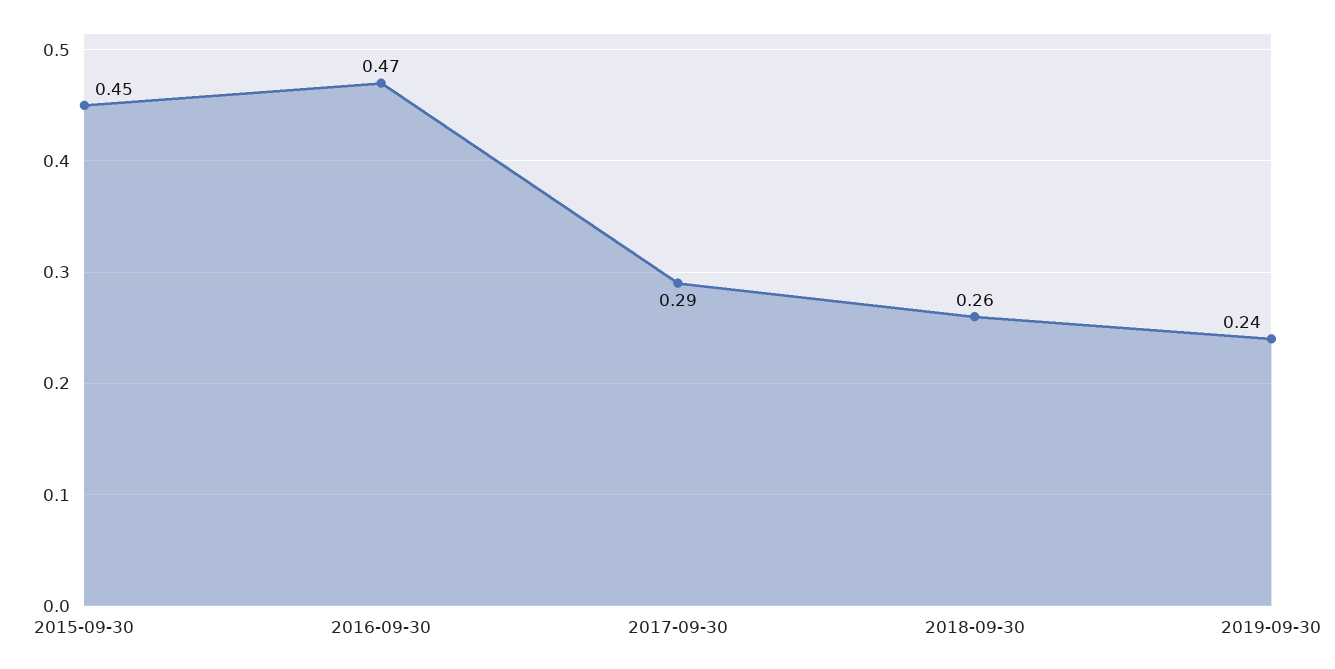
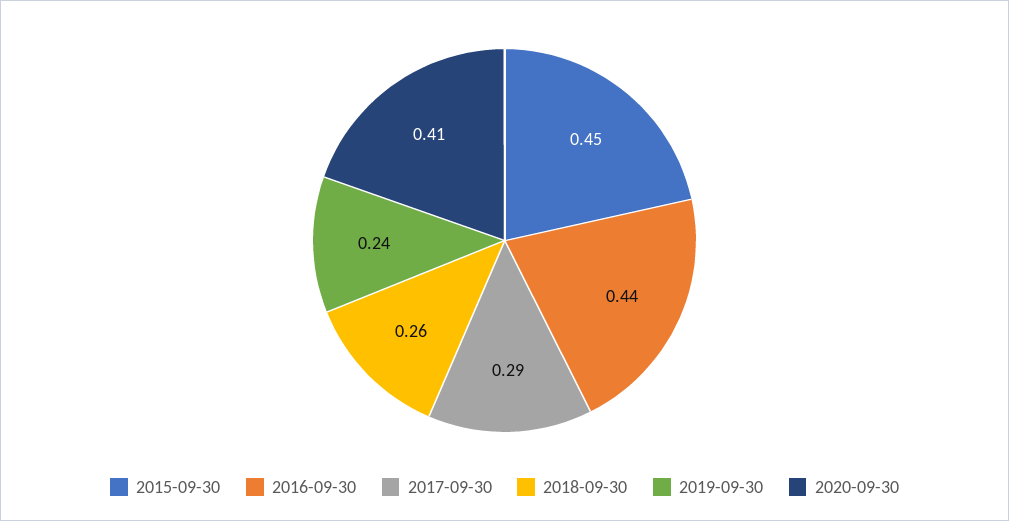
2016-09-30: 0.47 -> 0.44
2020-09-30: none -> 0.41

